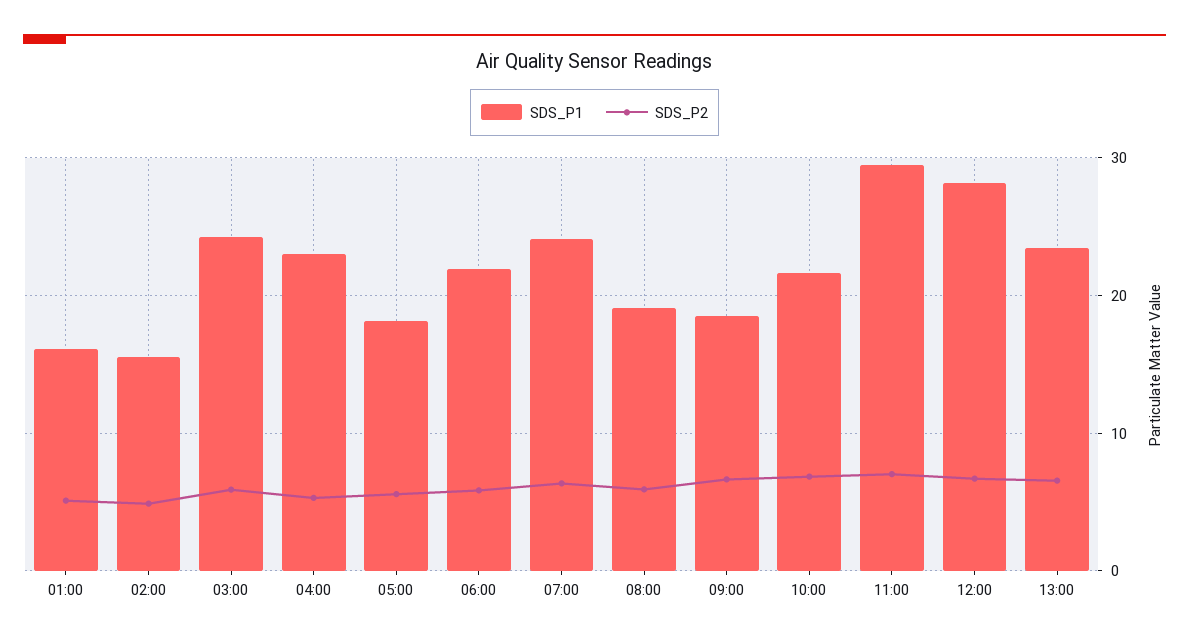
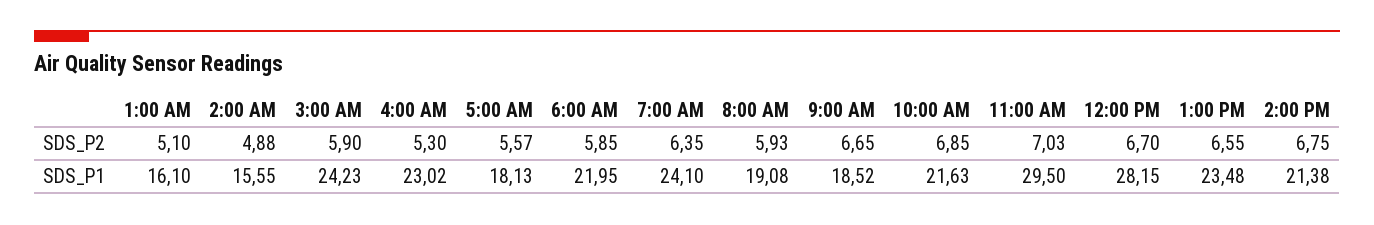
SDS_P2, 2:00 PM: none -> 6.75
SDS_P1, 2:00 PM: none -> 21.38

